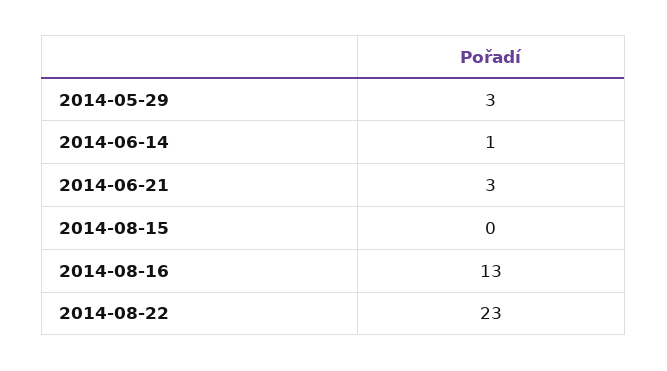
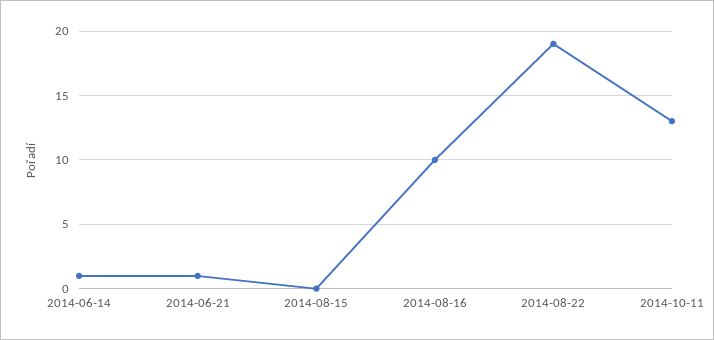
2014-05-29: 3 -> none
2014-06-21: 3 -> 1
2014-08-16: 13 -> 10
2014-08-22: 23 -> 19
2014-10-11: none -> 13

